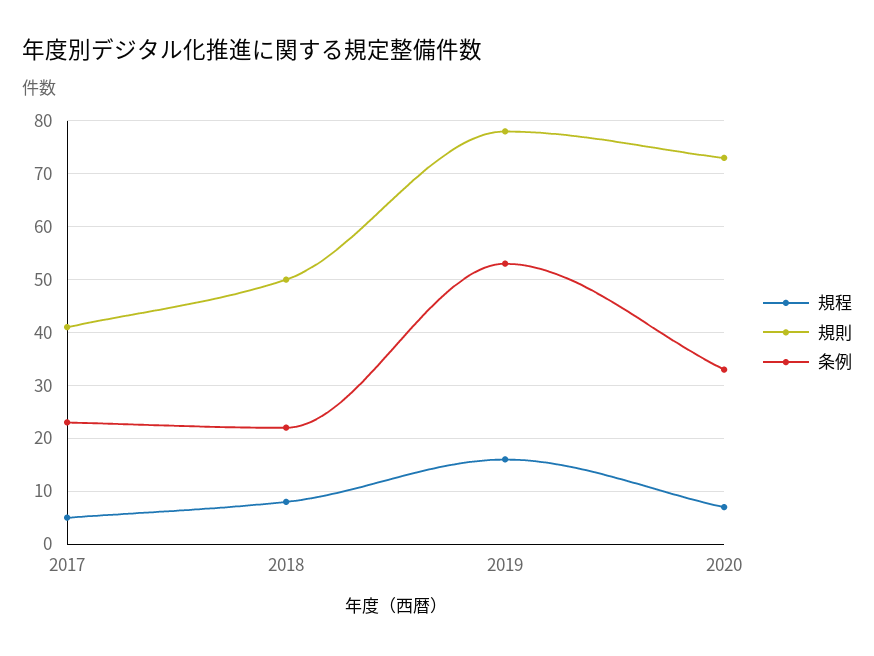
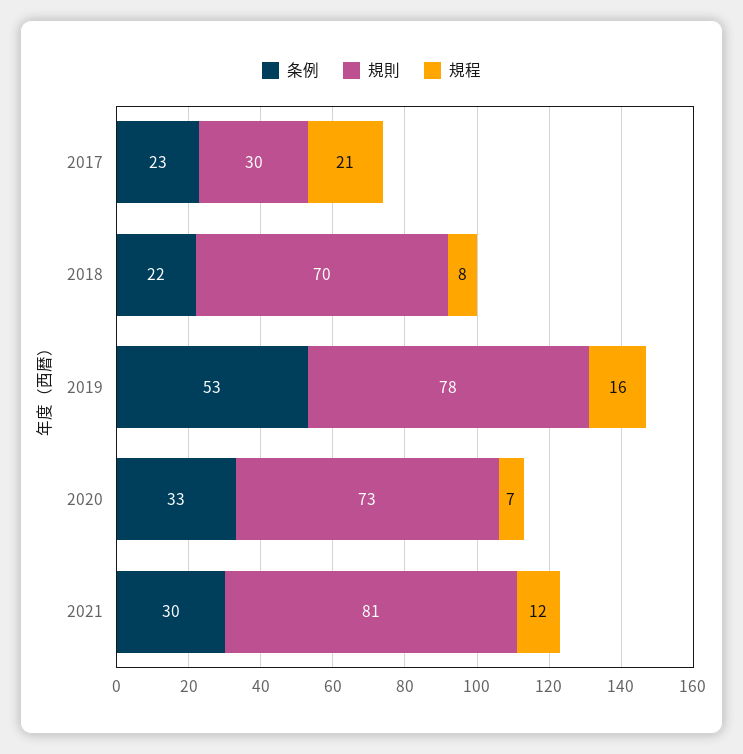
規程, 2017: 5 -> 21
規則, 2017: 40 -> 30
規則, 2018: 50 -> 70
条例, 2021: none -> 30
規則, 2021: none -> 81
規程, 2021: none -> 12

